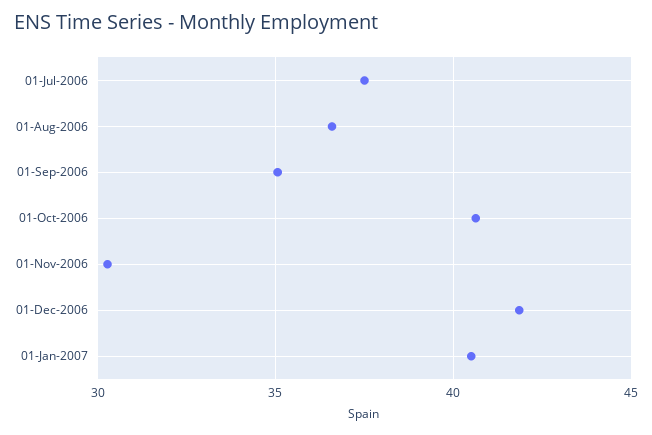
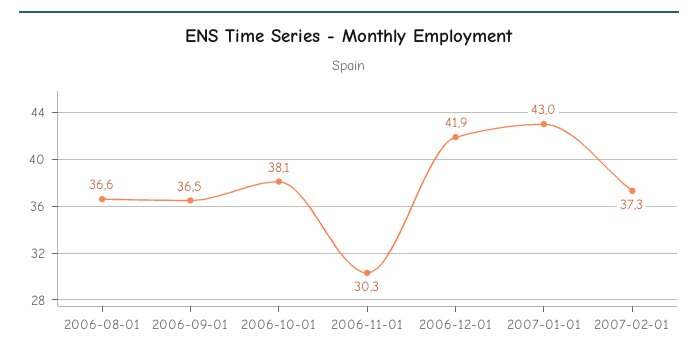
01-Jul-2006: 37.5 -> none
01-Sep-2006: 35 -> 36.5
01-Oct-2006: 40.5 -> 38.1
01-Jan-2007: 40.5 -> 43
2007-02-01: none -> 37.3

